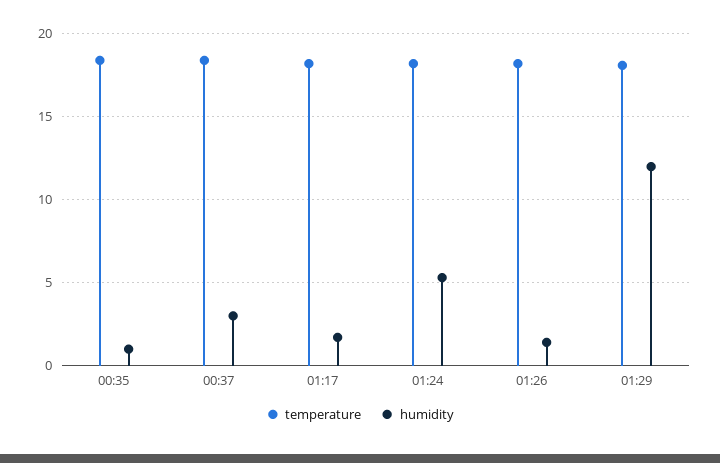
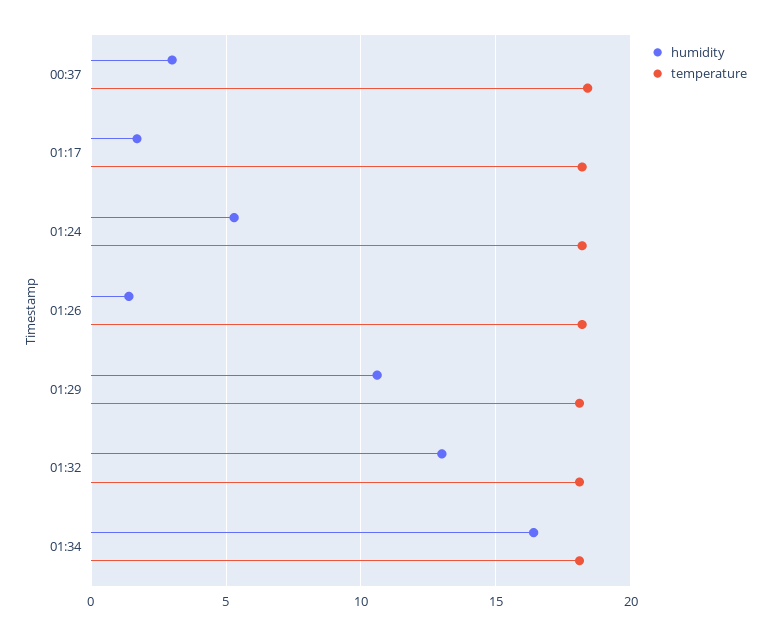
temperature, 00:35: 18.5 -> none
humidity, 00:35: 1 -> none
humidity, 01:29: 12 -> 10.5
humidity, 01:32: none -> 13
temperature, 01:32: none -> 18
humidity, 01:34: none -> 16.5
temperature, 01:34: none -> 18

